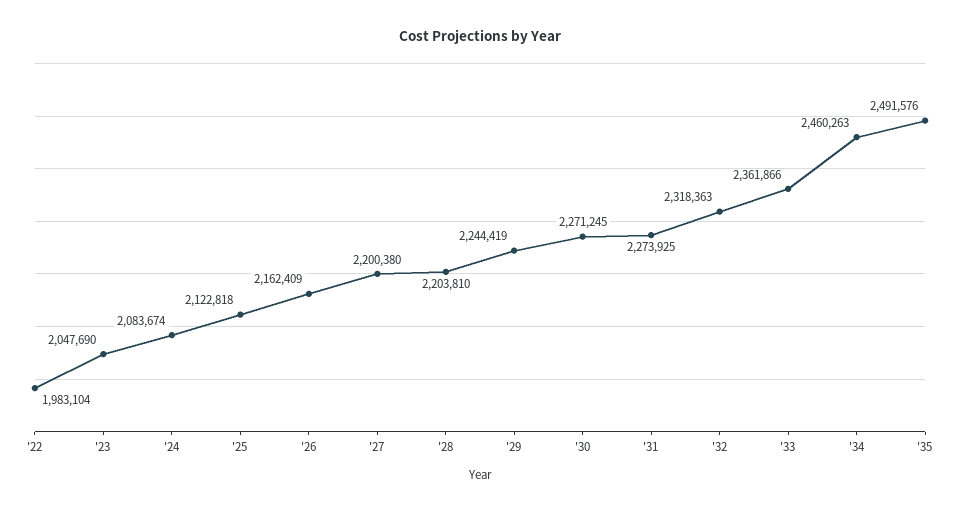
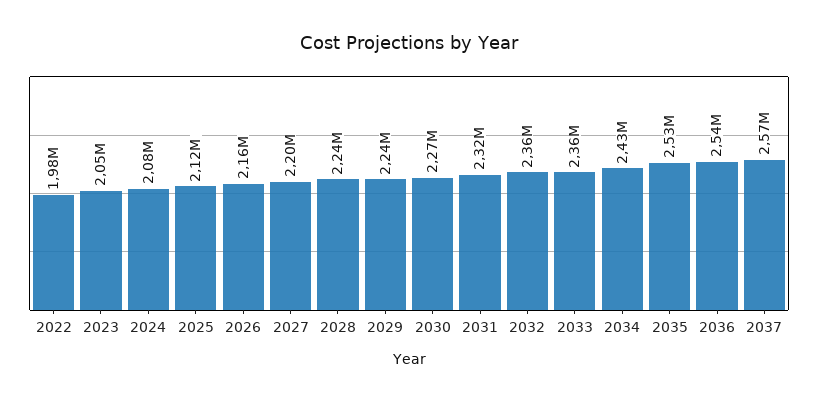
'28: 2203810 -> 2240000
'31: 2273925 -> 2320000
'32: 2318363 -> 2360000
'34: 2460263 -> 2430000
'35: 2491576 -> 2530000
2036: none -> 2540000
2037: none -> 2570000

